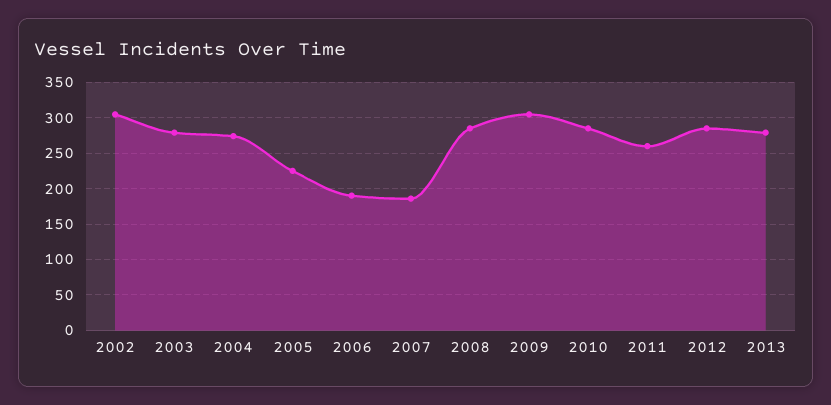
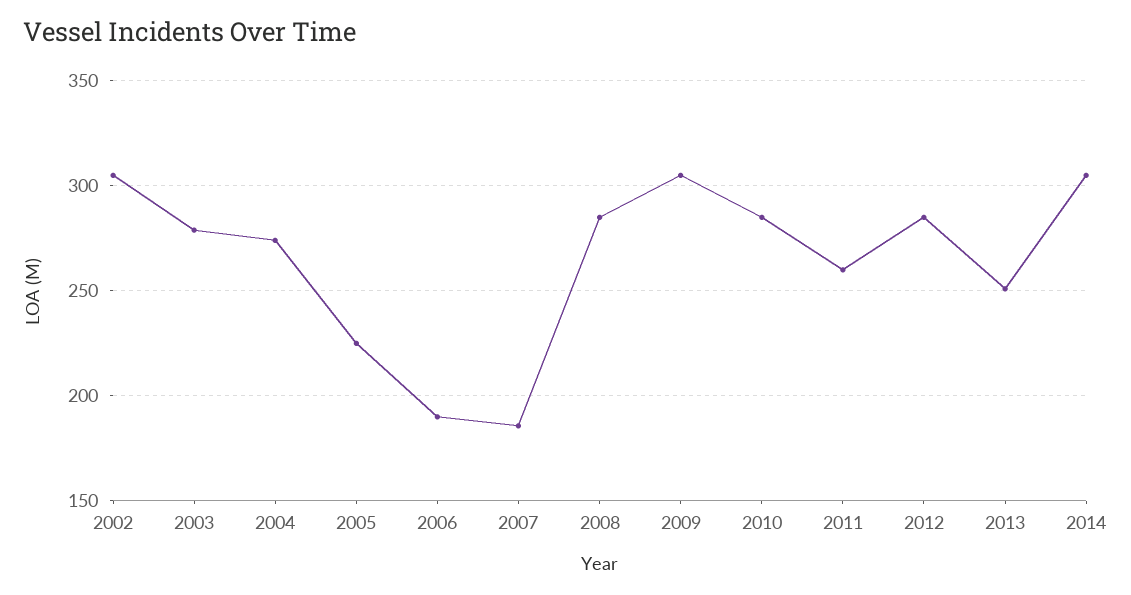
2013: 280 -> 250
2014: none -> 305

